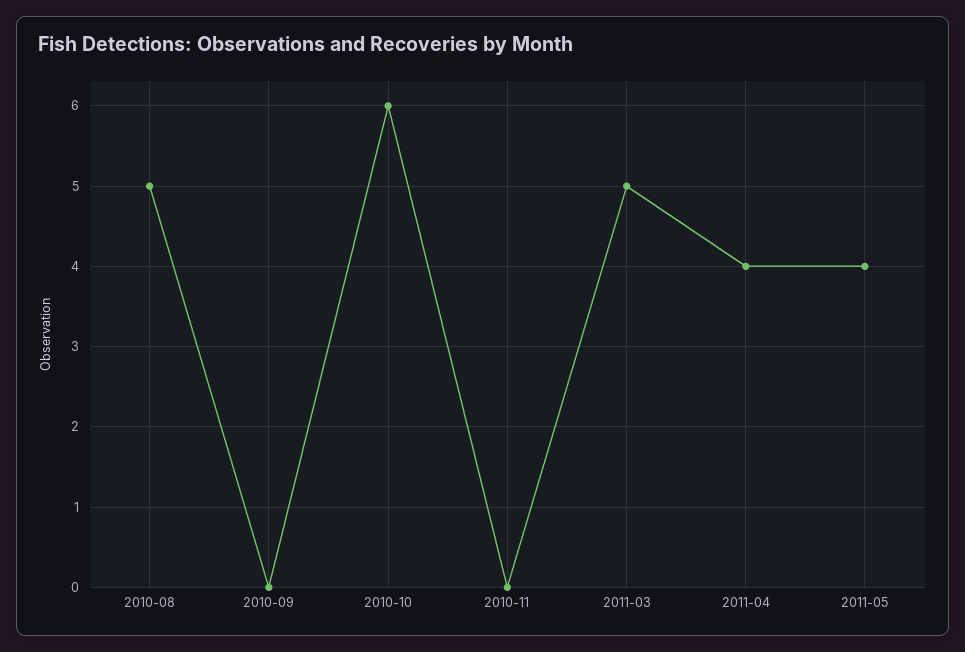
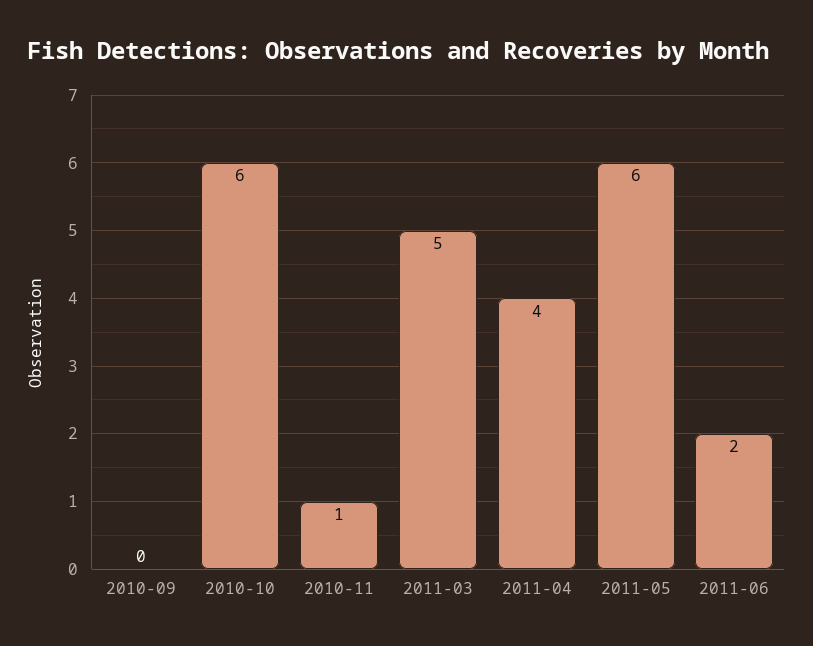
2010-08: 5 -> none
2010-11: 0 -> 1
2011-05: 4 -> 6
2011-06: none -> 2

